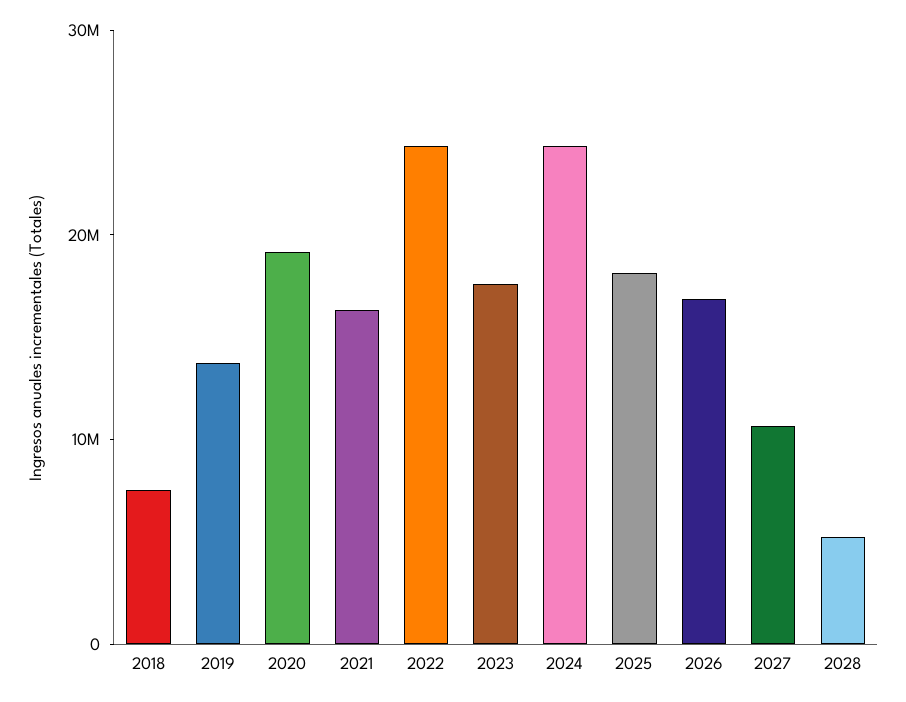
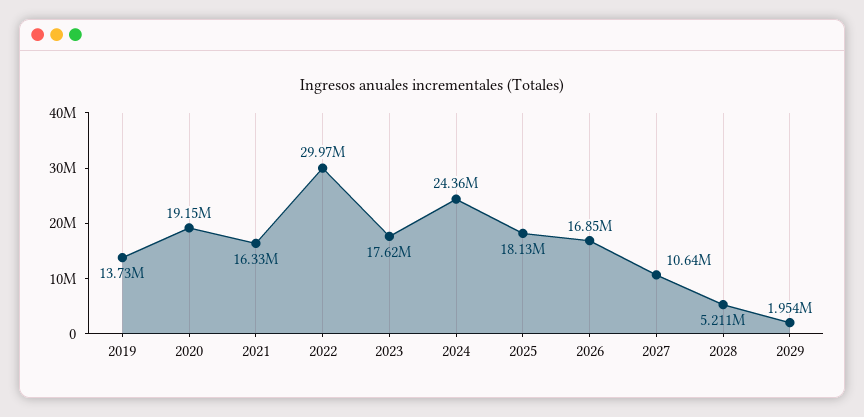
2018: 8000000 -> none
2022: 24000000 -> 29970000
2029: none -> 1954000

